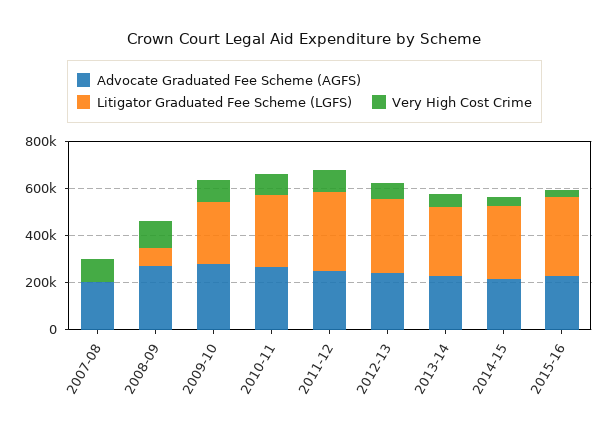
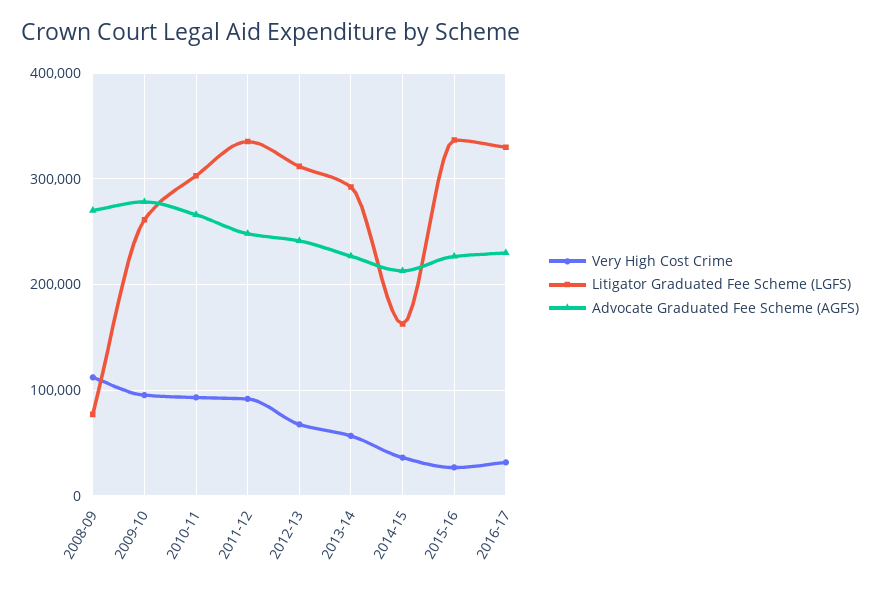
Advocate Graduated Fee Scheme (AGFS), 2007-08: 200000 -> none
Litigator Graduated Fee Scheme (LGFS), 2007-08: 0 -> none
Very High Cost Crime, 2007-08: 100000 -> none
Litigator Graduated Fee Scheme (LGFS), 2014-15: 300000 -> 160000
Very High Cost Crime, 2016-17: none -> 30000
Litigator Graduated Fee Scheme (LGFS), 2016-17: none -> 330000
Advocate Graduated Fee Scheme (AGFS), 2016-17: none -> 230000

